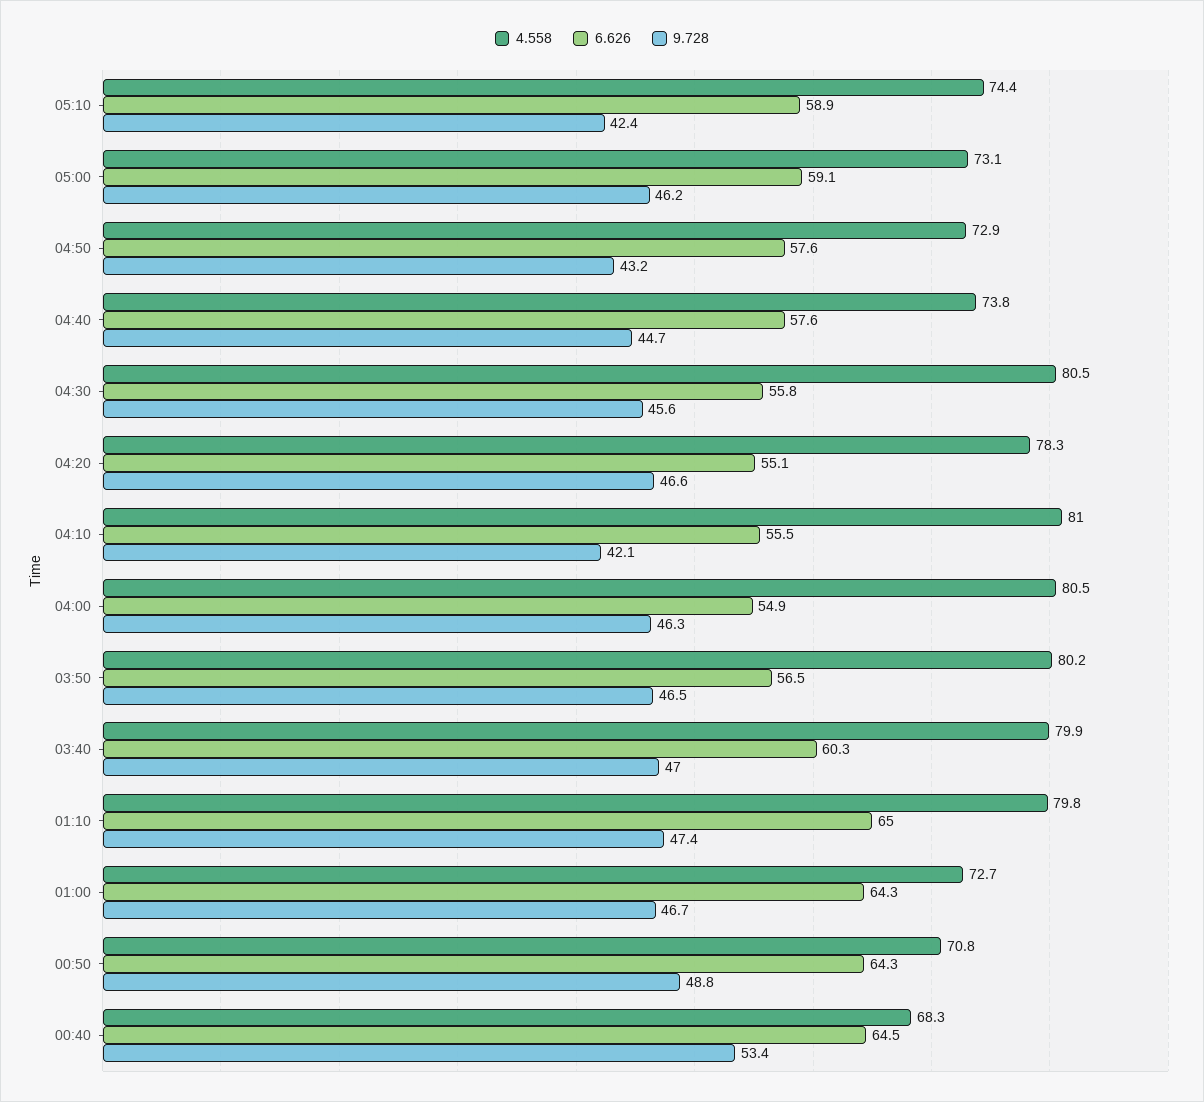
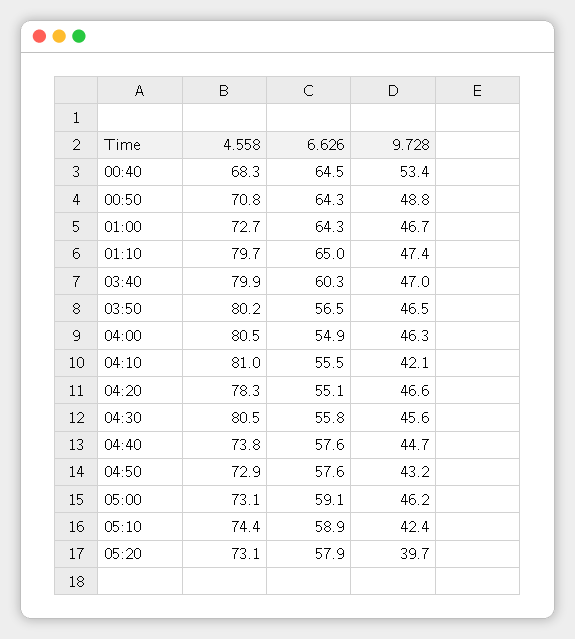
4.558, 01:10: 79.8 -> 79.7
4.558, 05:20: none -> 73.1
6.626, 05:20: none -> 57.9
9.728, 05:20: none -> 39.7

